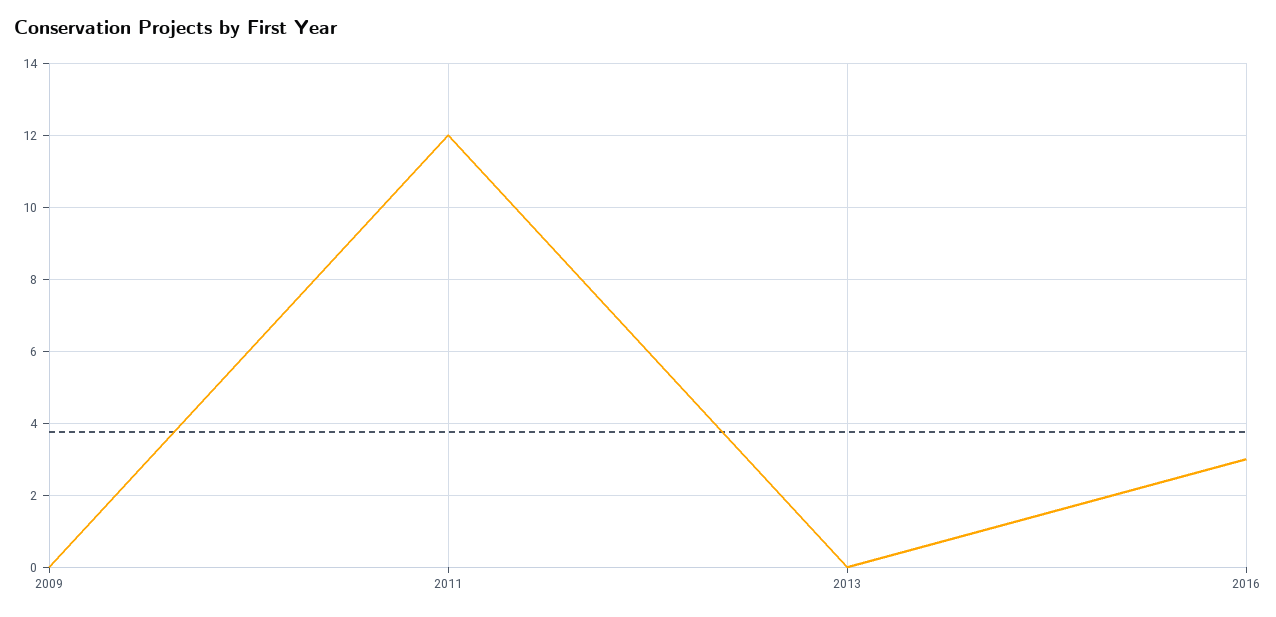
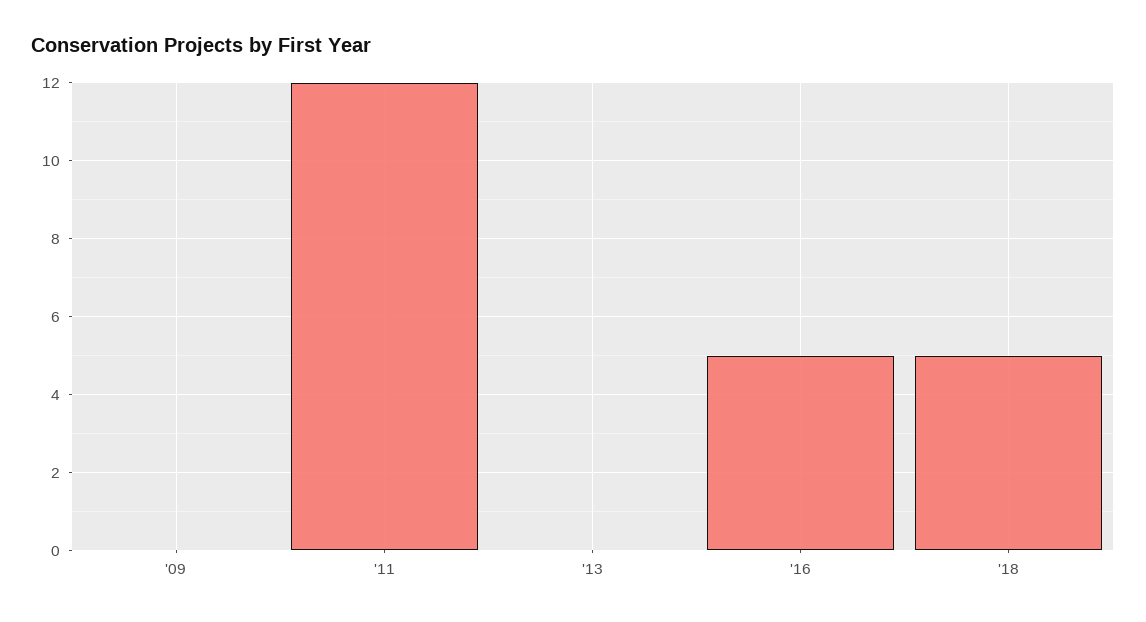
2016: 3 -> 5
'18: none -> 5

